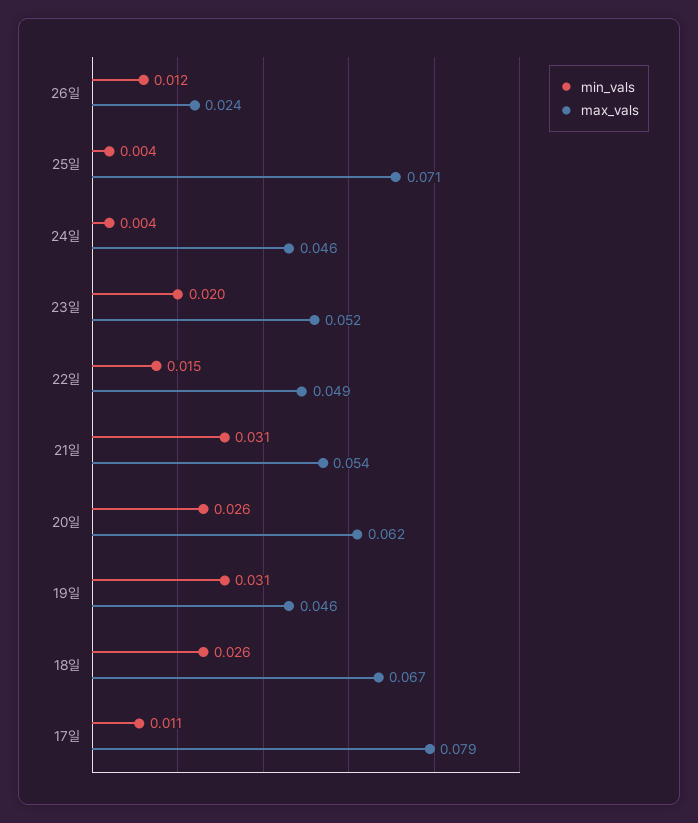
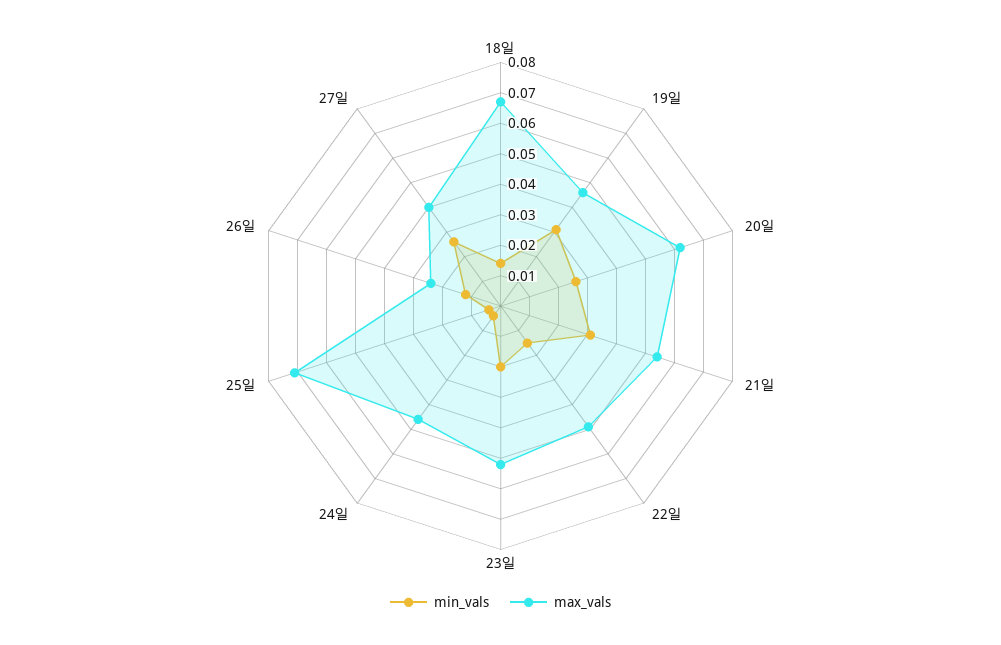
min_vals, 18일: 0.026 -> 0.015
min_vals, 17일: 0.011 -> none
max_vals, 17일: 0.079 -> none
min_vals, 27일: none -> 0.025
max_vals, 27일: none -> 0.04

